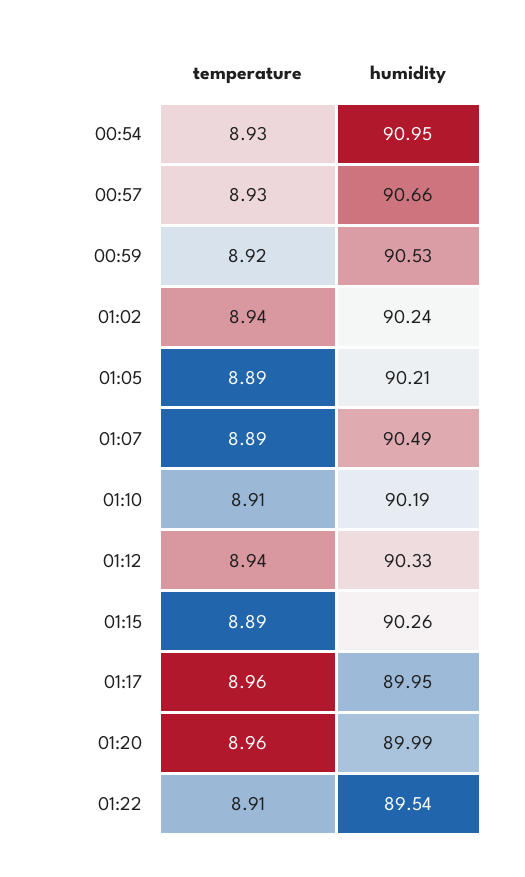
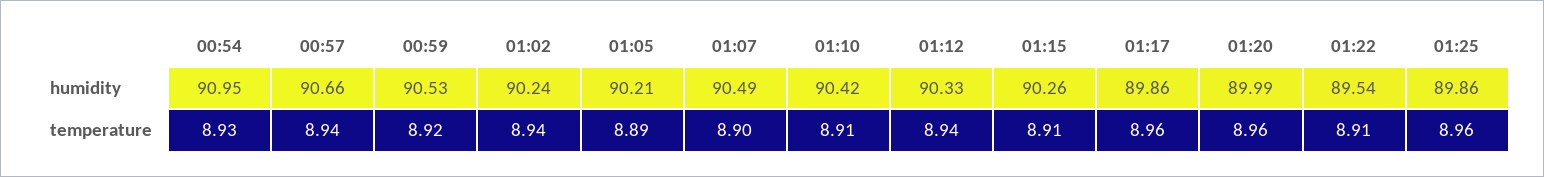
temperature, 00:57: 8.93 -> 8.94
temperature, 01:07: 8.89 -> 8.9
humidity, 01:10: 90.19 -> 90.42
temperature, 01:15: 8.89 -> 8.91
humidity, 01:17: 89.95 -> 89.86
humidity, 01:25: none -> 89.86
temperature, 01:25: none -> 8.96

